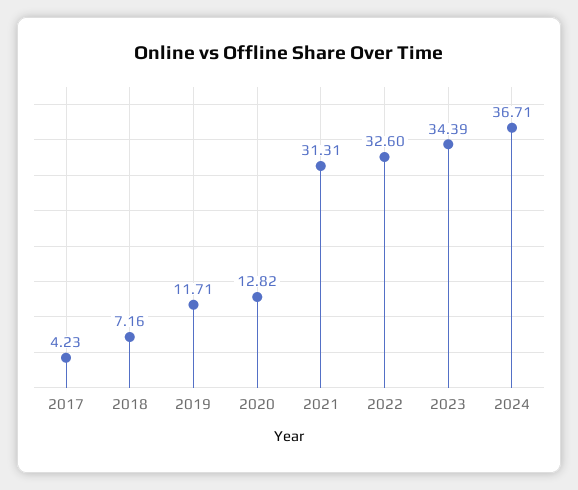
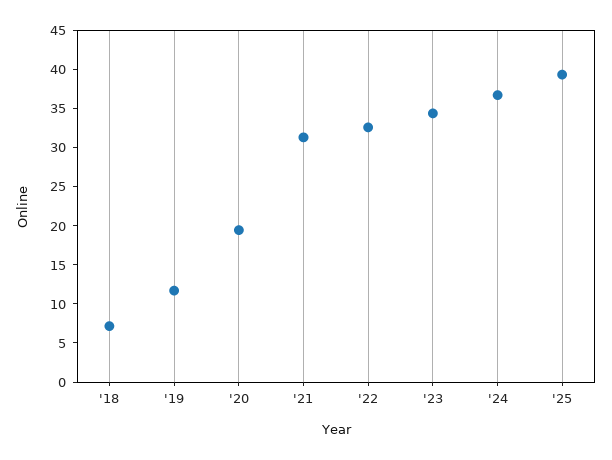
2017: 4.23 -> none
2020: 12.82 -> 20
'25: none -> 40

